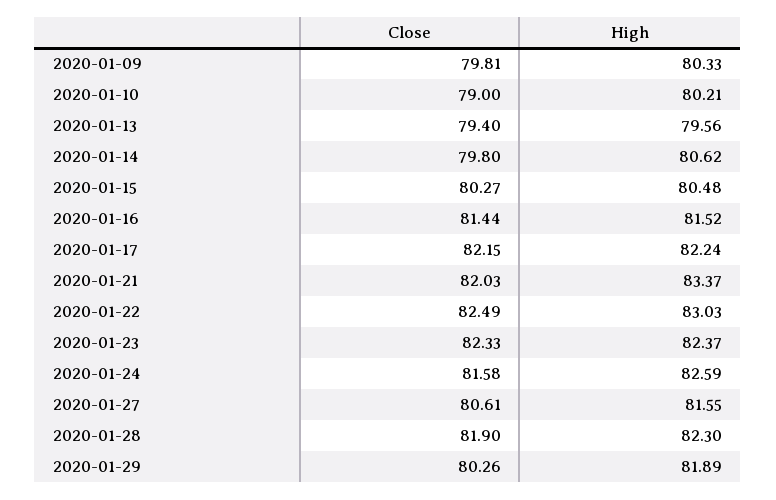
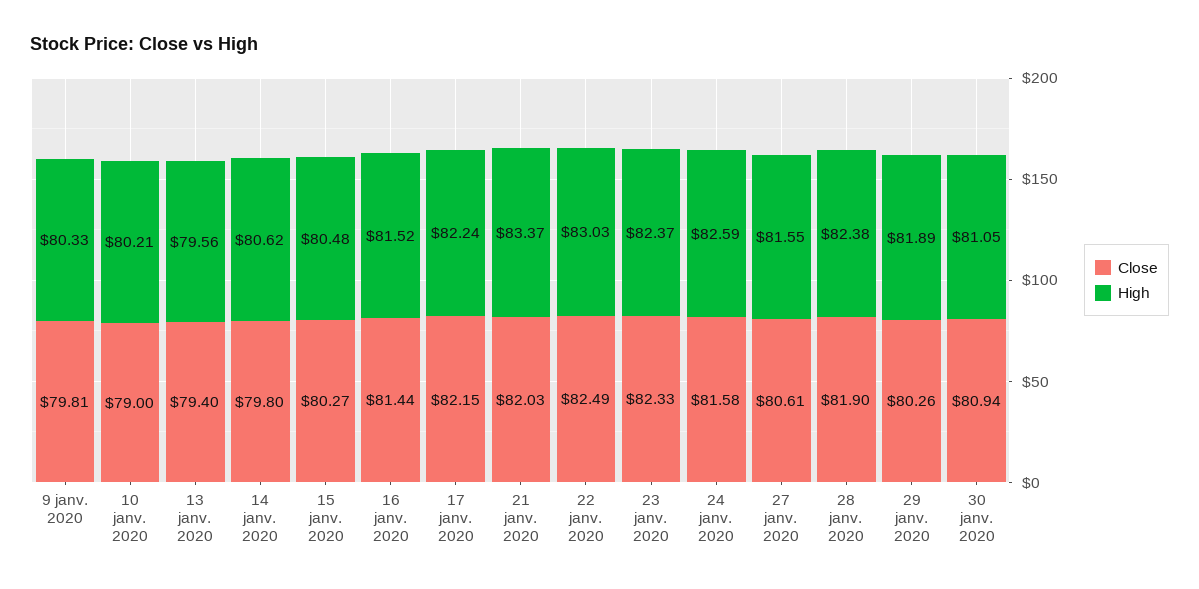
High, 2020-01-28: 82.3 -> 82.38
Close, 30 janv. 2020: none -> 80.94
High, 30 janv. 2020: none -> 81.05

